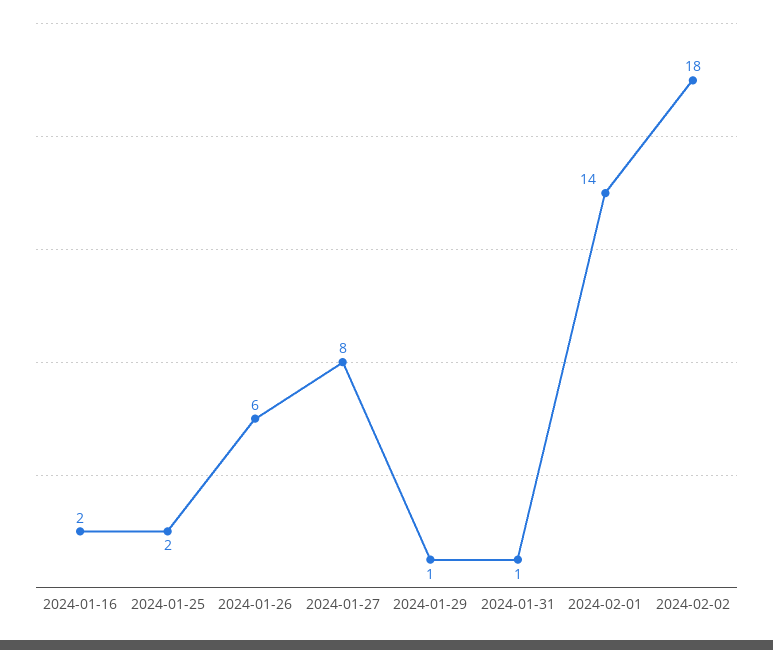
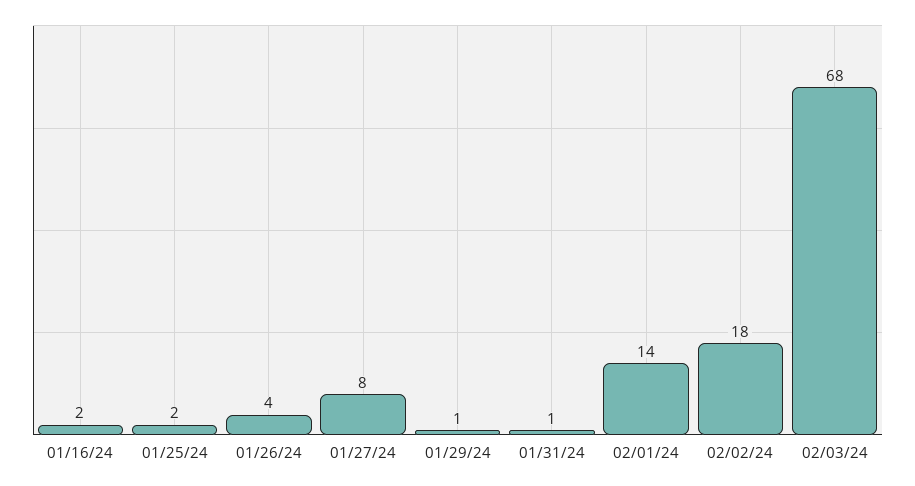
2024-01-26: 6 -> 4
02/03/24: none -> 68

